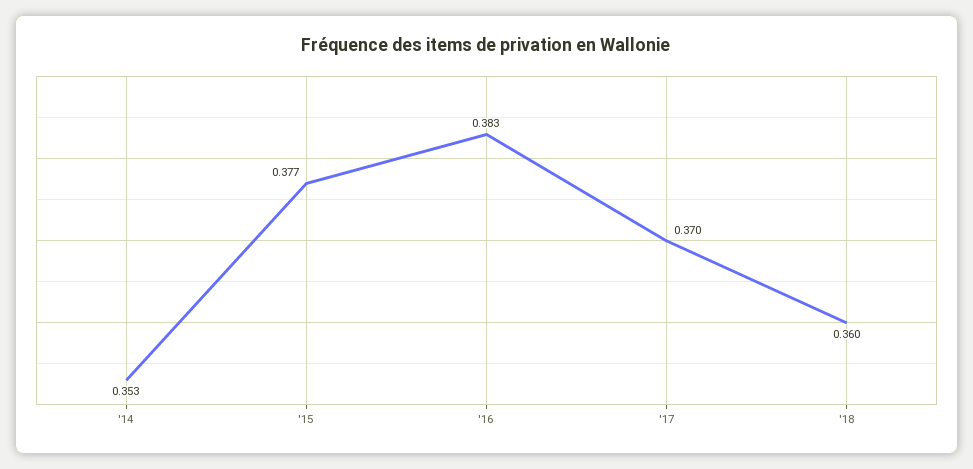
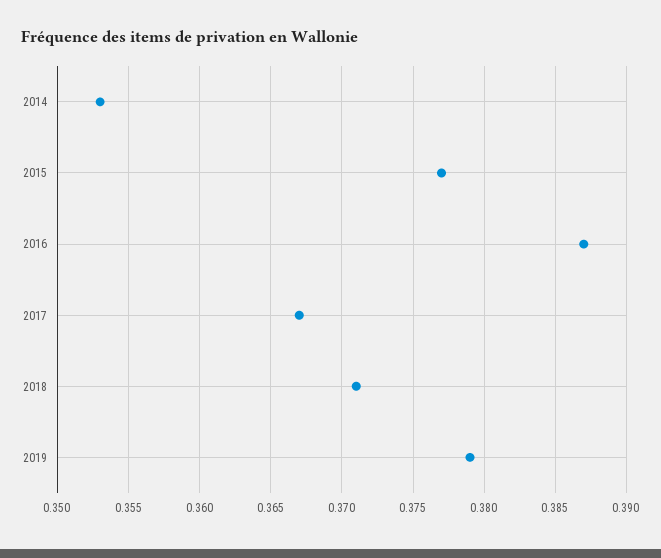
'16: 0.383 -> 0.387
'17: 0.37 -> 0.367
'18: 0.36 -> 0.371
2019: none -> 0.379

